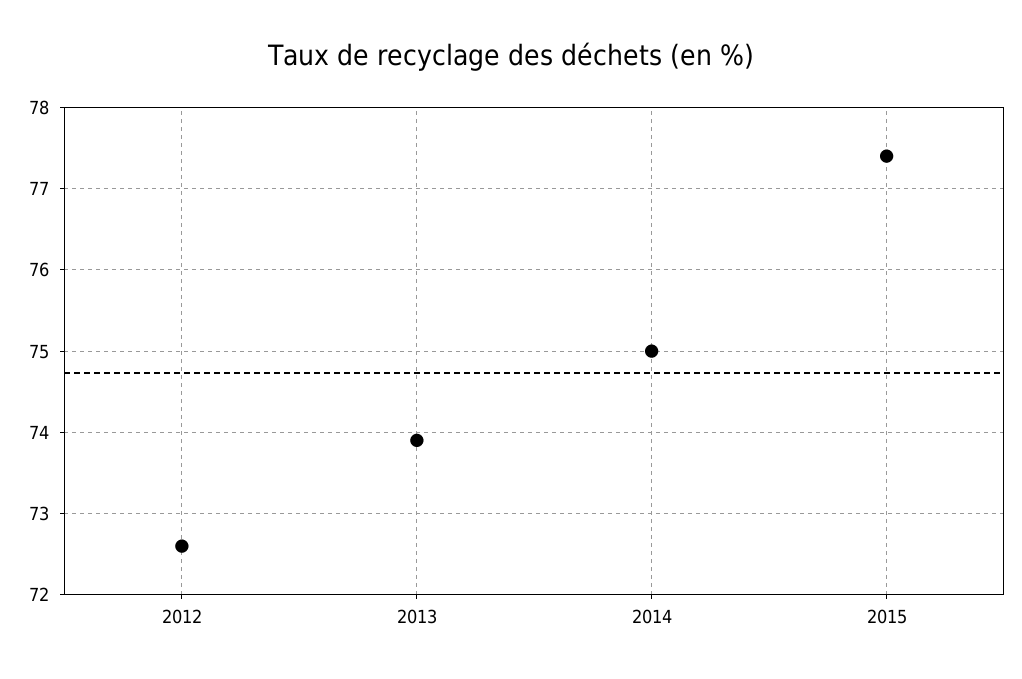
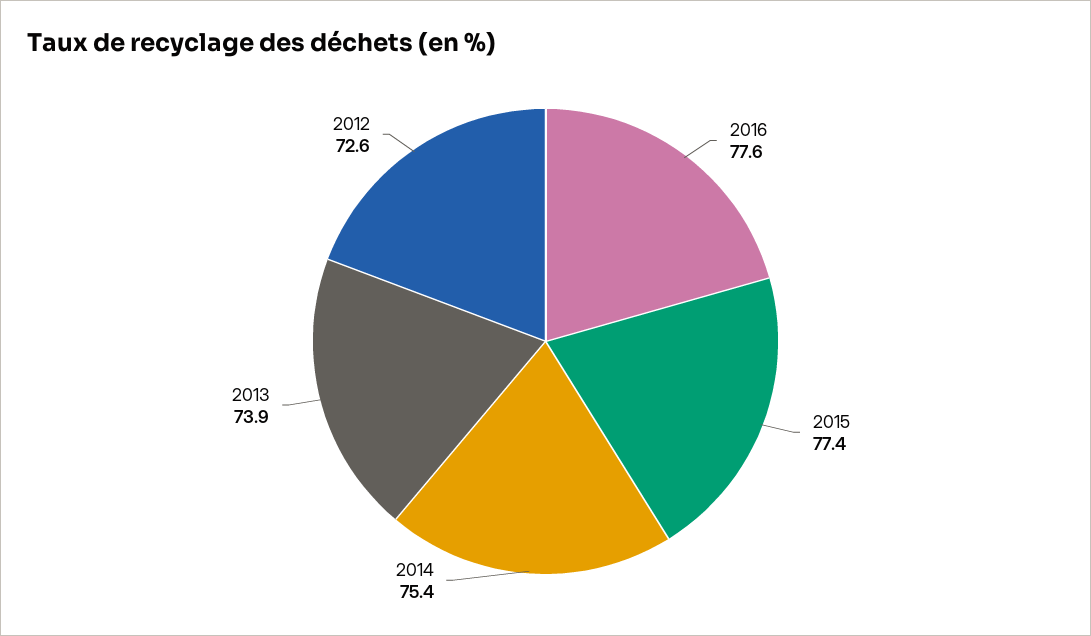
2014: 75 -> 75.4
2016: none -> 77.6

